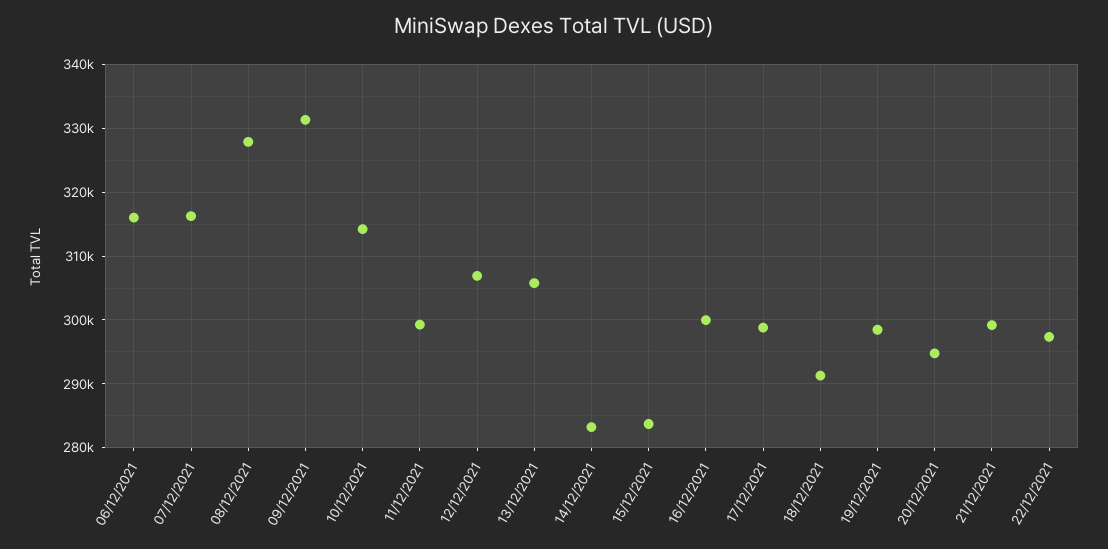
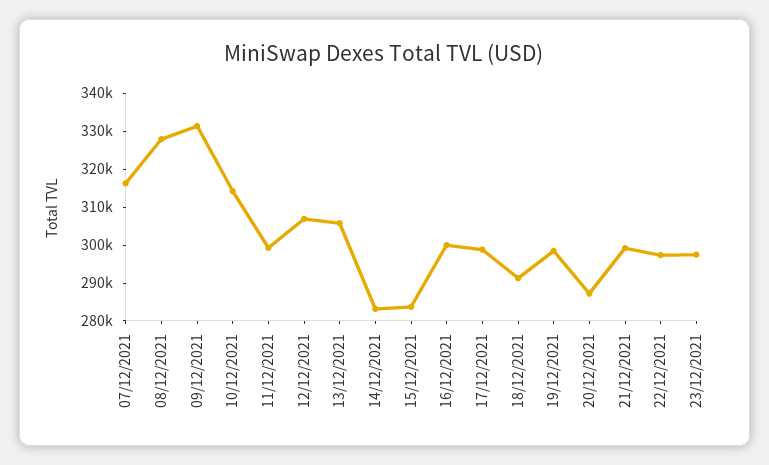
06/12/2021: 316000 -> none
20/12/2021: 295000 -> 287500
23/12/2021: none -> 297500

